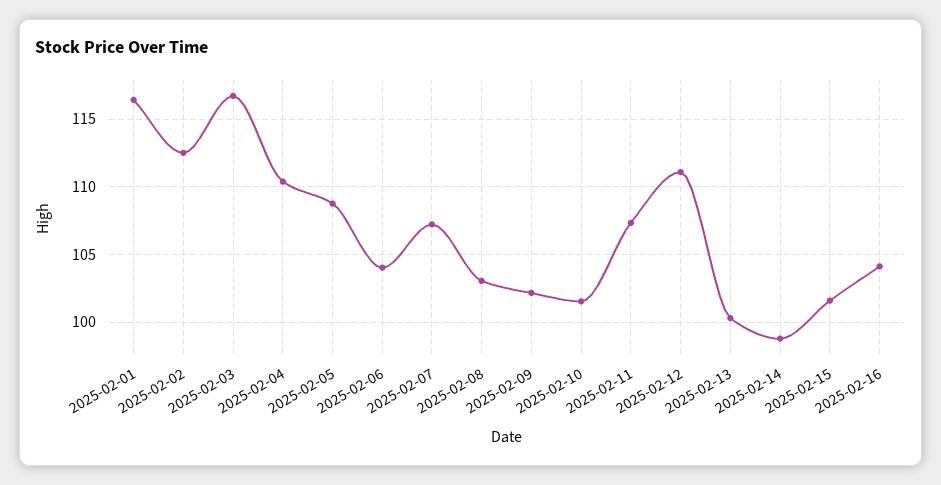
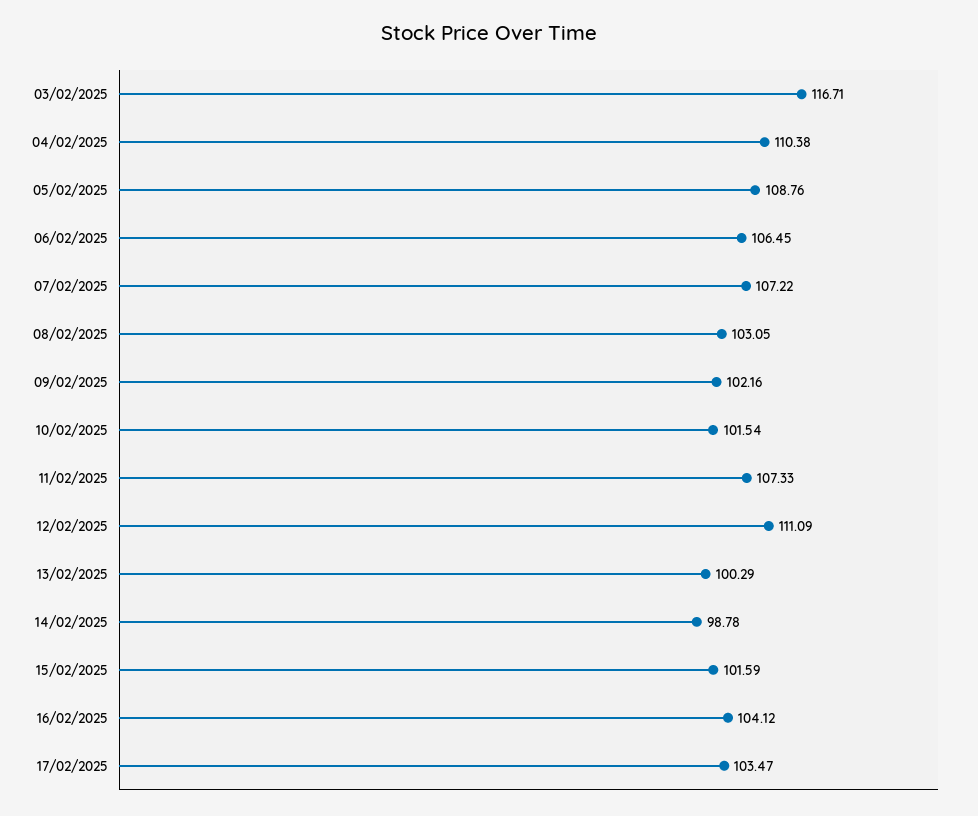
2025-02-01: 116.5 -> none
2025-02-02: 112.5 -> none
2025-02-06: 104 -> 106.45
17/02/2025: none -> 103.47

